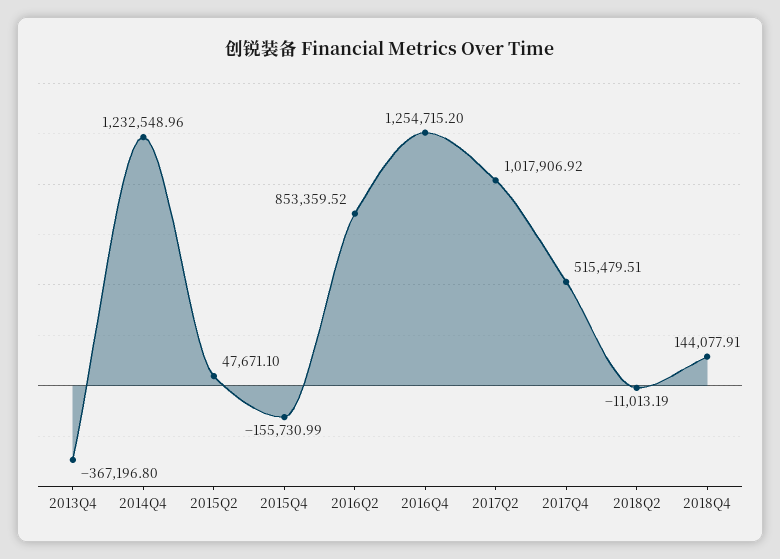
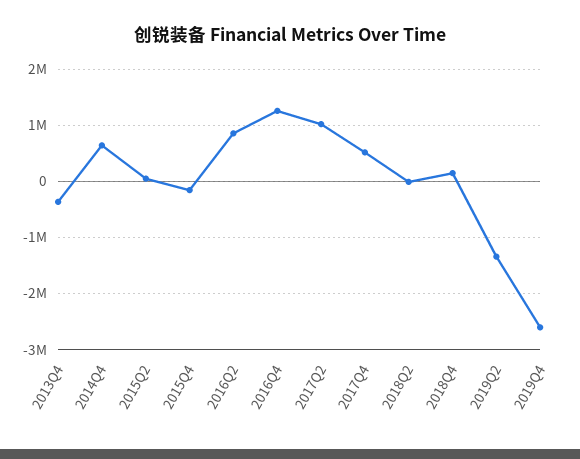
2014Q4: 1232548.96 -> 600000
2019Q2: none -> -1400000
2019Q4: none -> -2600000

